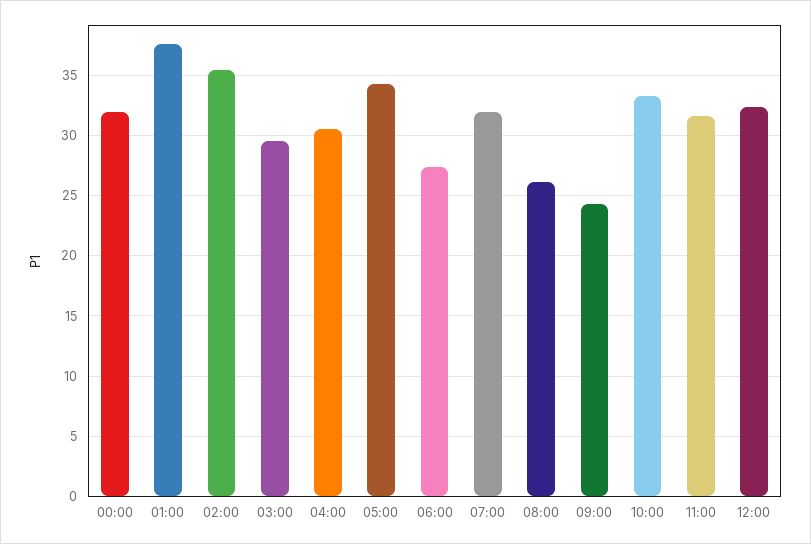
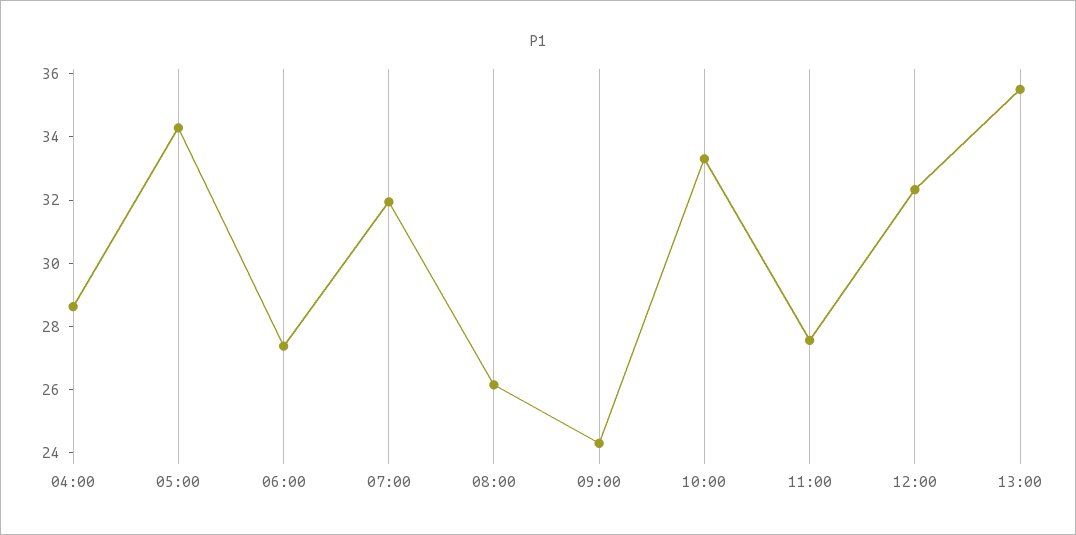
00:00: 32 -> none
01:00: 37.5 -> none
02:00: 35.5 -> none
03:00: 29.5 -> none
04:00: 30.5 -> 28.5
11:00: 31.5 -> 27.5
13:00: none -> 35.5

